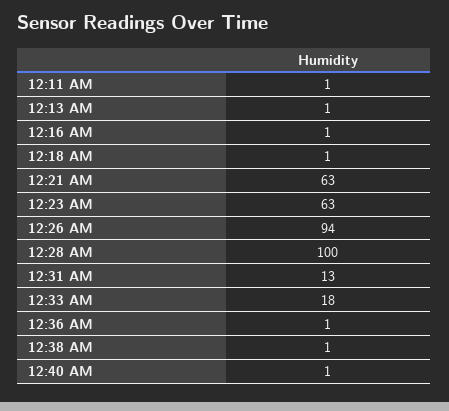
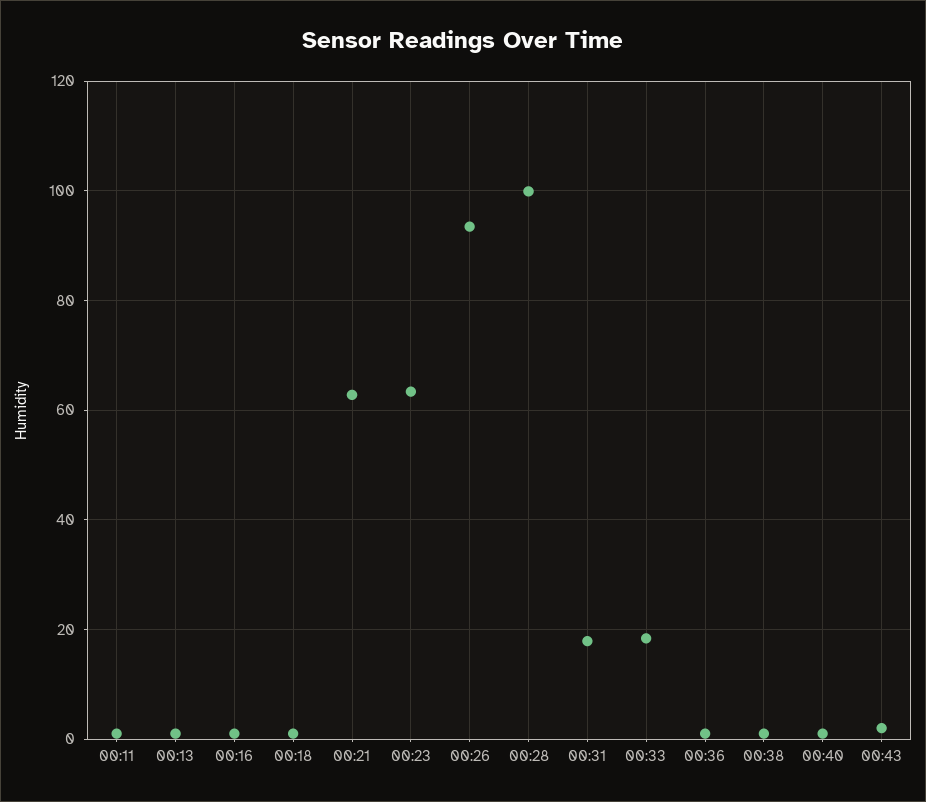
12:31 AM: 13 -> 18
00:43: none -> 2

